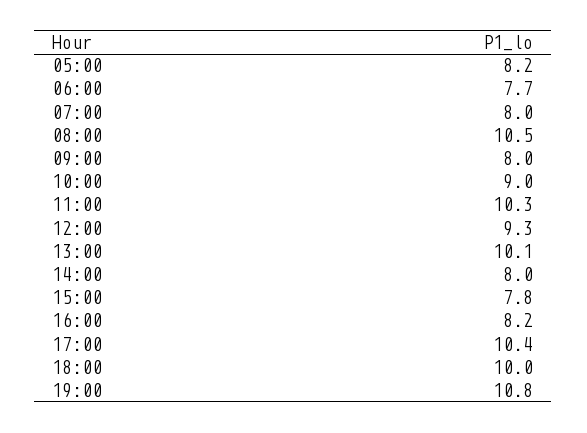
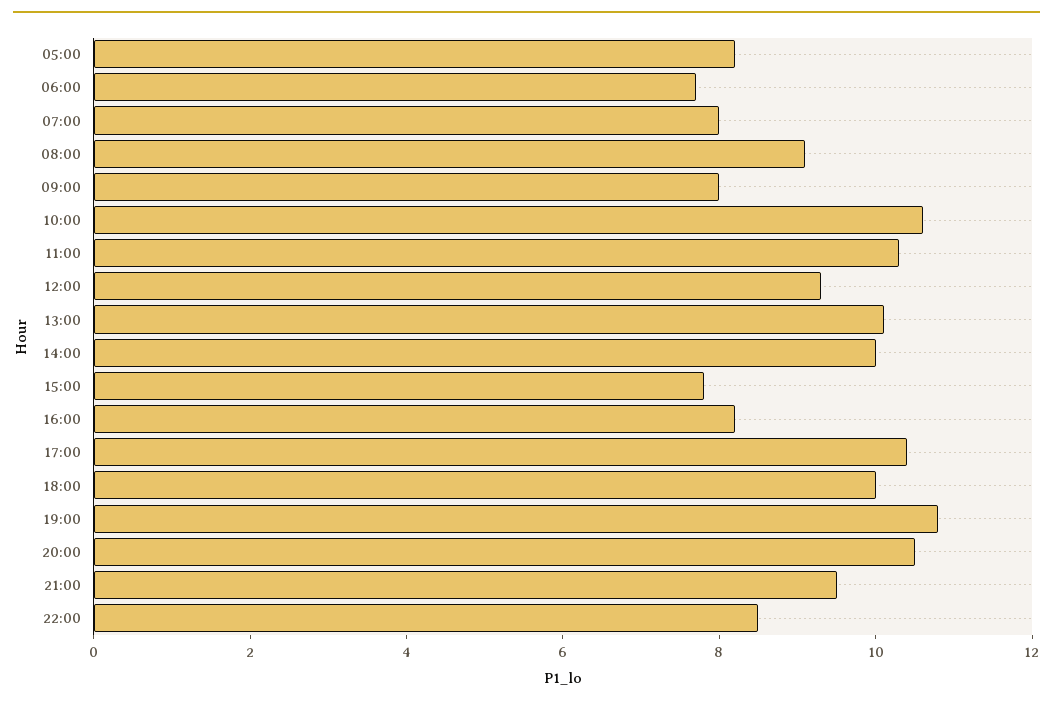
08:00: 10.5 -> 9
10:00: 9 -> 10.5
14:00: 8 -> 10
20:00: none -> 10.5
21:00: none -> 9.5
22:00: none -> 8.5

